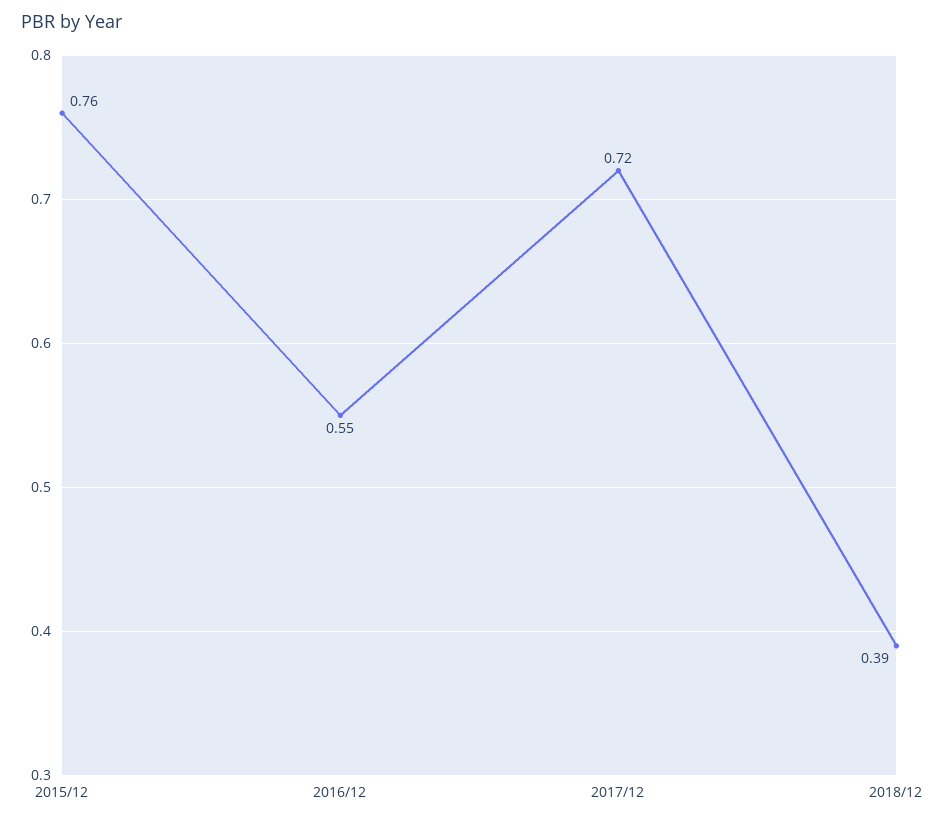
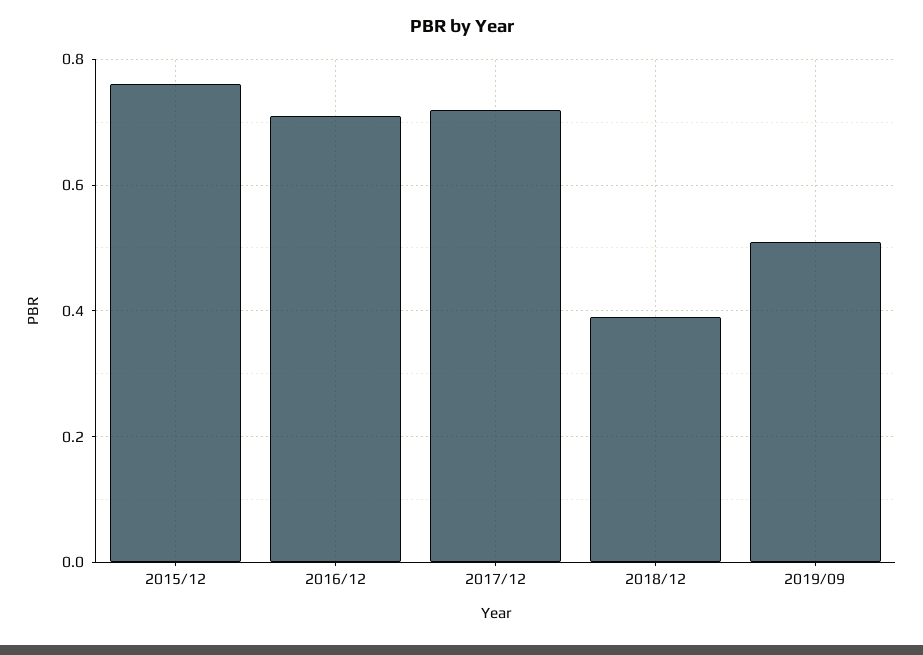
2016/12: 0.55 -> 0.7
2019/09: none -> 0.5

